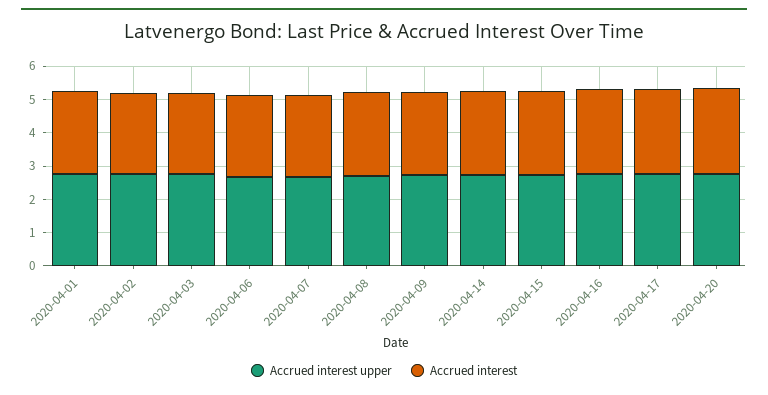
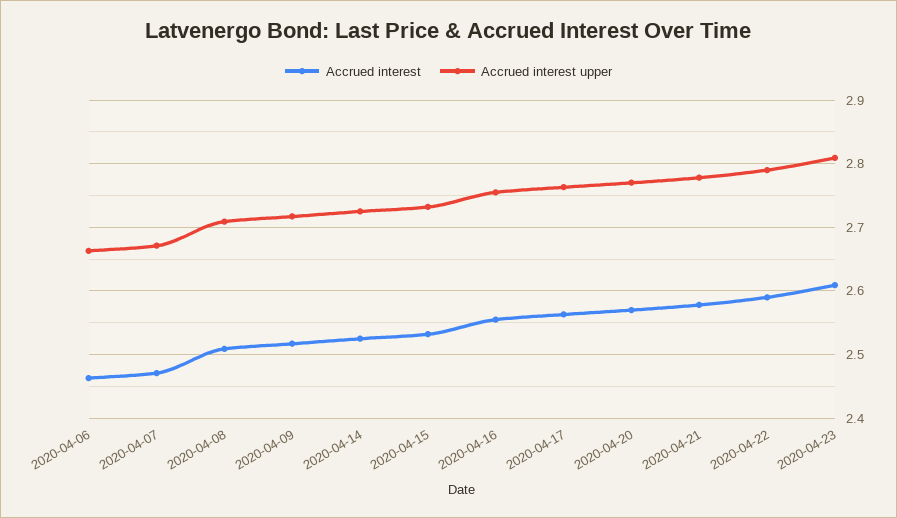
Accrued interest upper, 2020-04-01: 2.75 -> none
Accrued interest, 2020-04-01: 2.5 -> none
Accrued interest upper, 2020-04-02: 2.75 -> none
Accrued interest, 2020-04-02: 2.5 -> none
Accrued interest upper, 2020-04-03: 2.75 -> none
Accrued interest, 2020-04-03: 2.5 -> none
Accrued interest, 2020-04-21: none -> 2.58
Accrued interest upper, 2020-04-21: none -> 2.78
Accrued interest, 2020-04-22: none -> 2.59
Accrued interest upper, 2020-04-22: none -> 2.79
Accrued interest, 2020-04-23: none -> 2.61
Accrued interest upper, 2020-04-23: none -> 2.81

